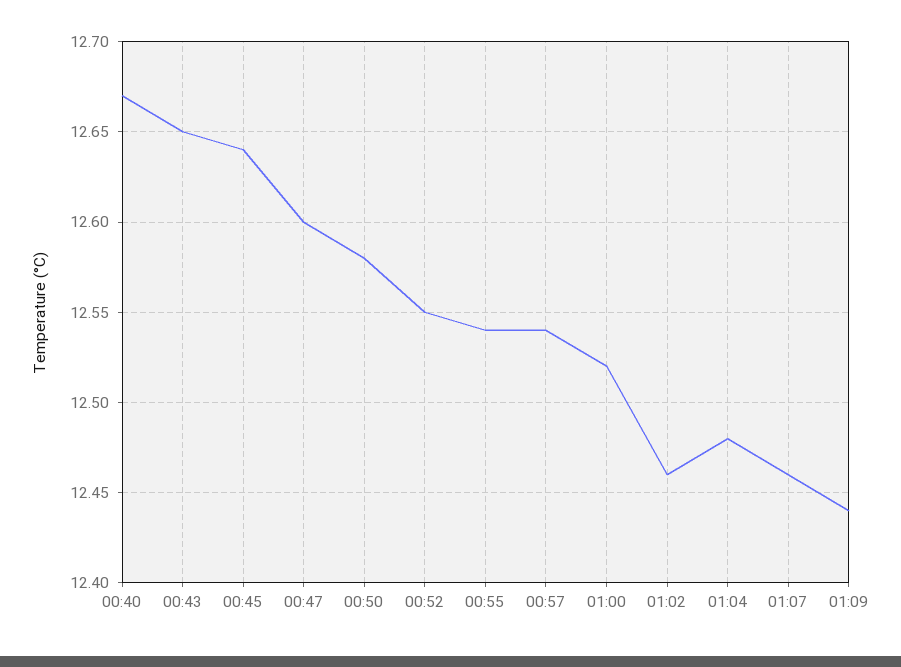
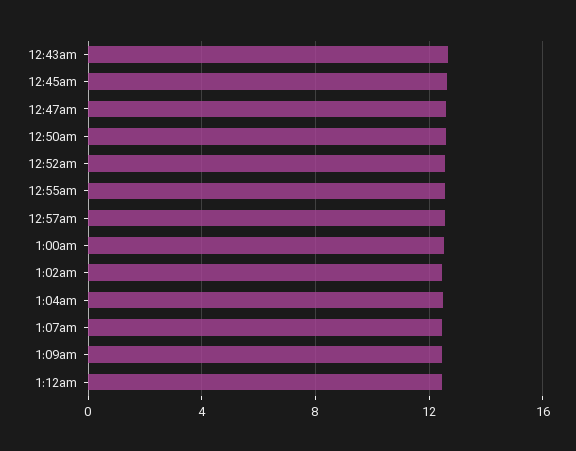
00:40: 12.67 -> none
1:12am: none -> 12.5

